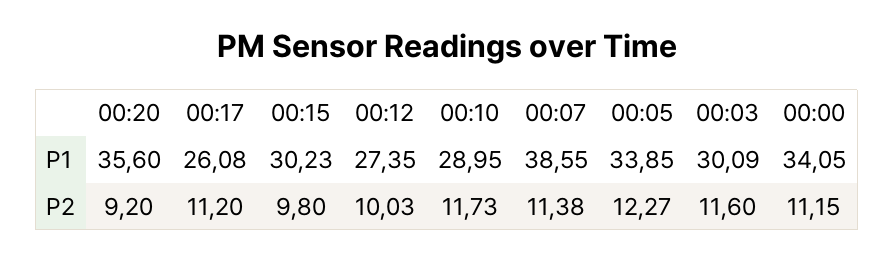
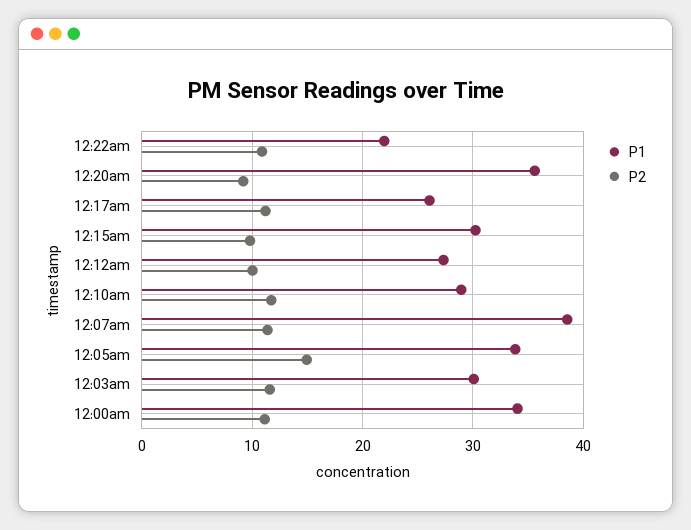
P2, 00:05: 12.27 -> 15
P1, 12:22am: none -> 22
P2, 12:22am: none -> 11

